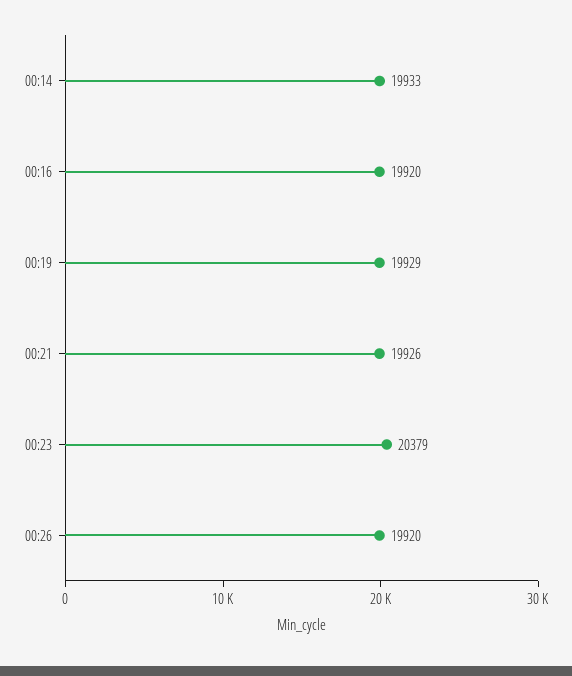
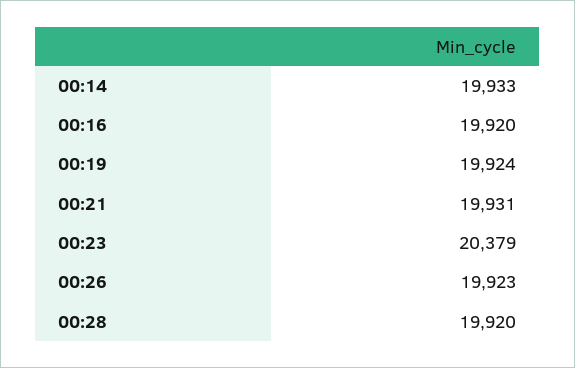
00:19: 19929 -> 19924
00:21: 19926 -> 19931
00:26: 19920 -> 19923
00:28: none -> 19920

